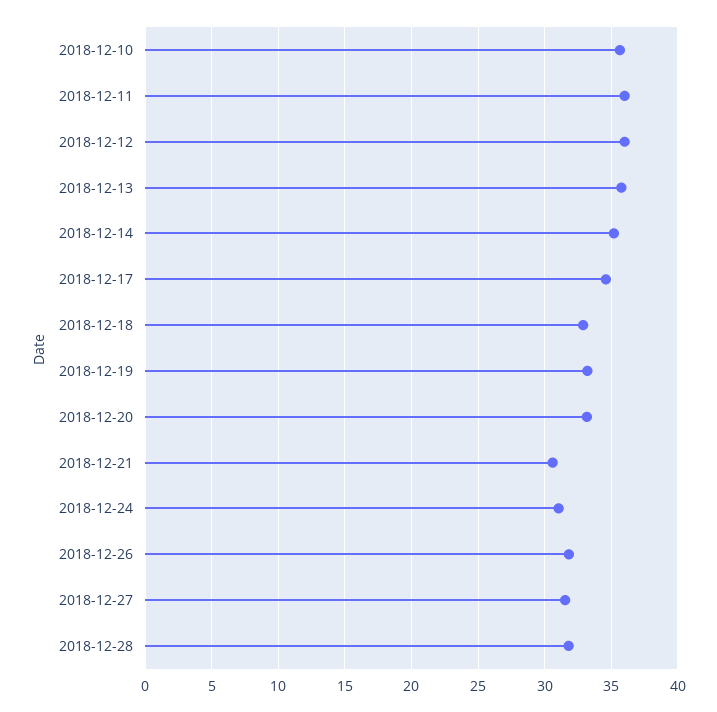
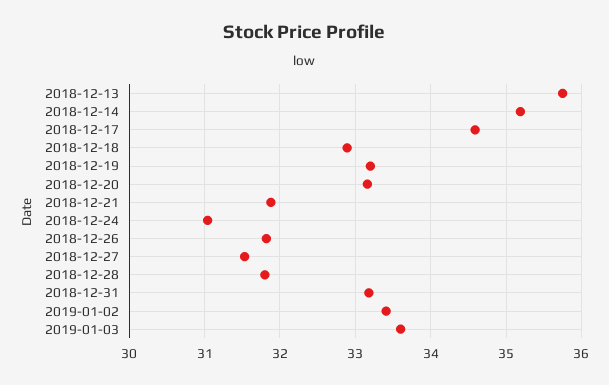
2018-12-10: 35.5 -> none
2018-12-11: 36 -> none
2018-12-12: 36 -> none
2018-12-21: 30.5 -> 31.9
2018-12-31: none -> 33.2
2019-01-02: none -> 33.4
2019-01-03: none -> 33.6

